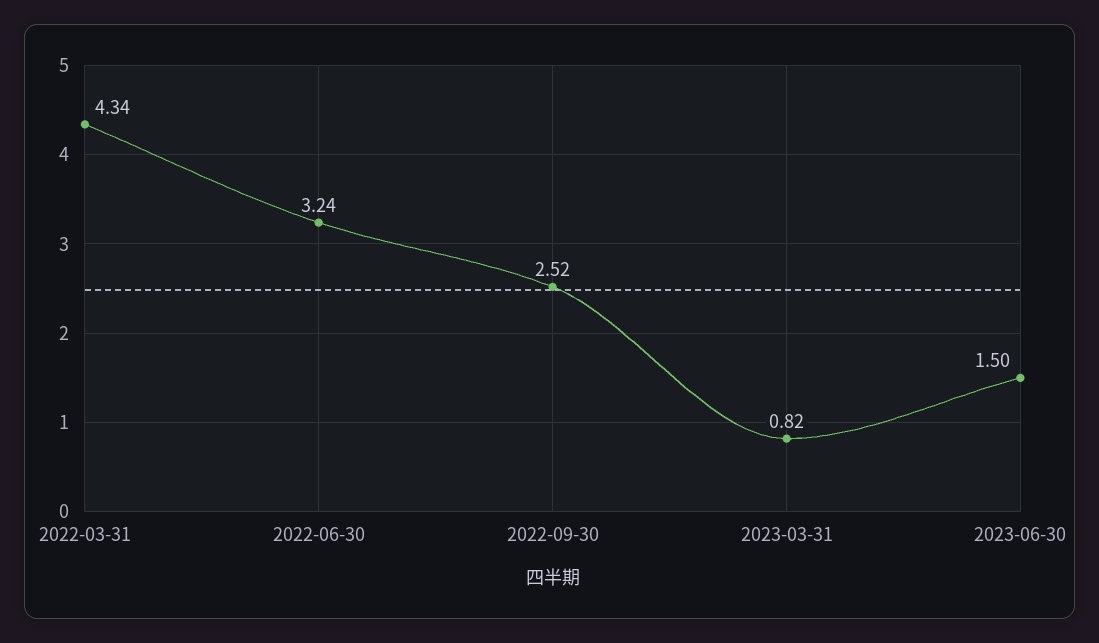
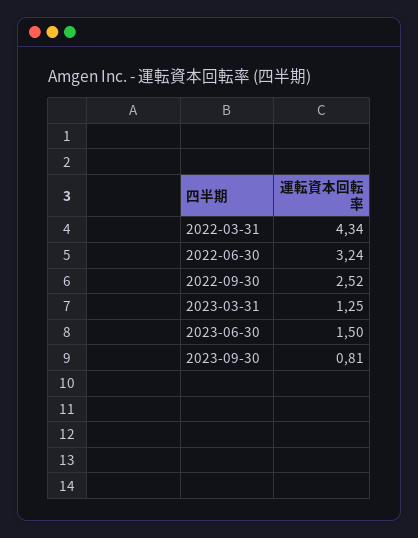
2023-03-31: 0.82 -> 1.25
2023-09-30: none -> 0.81

